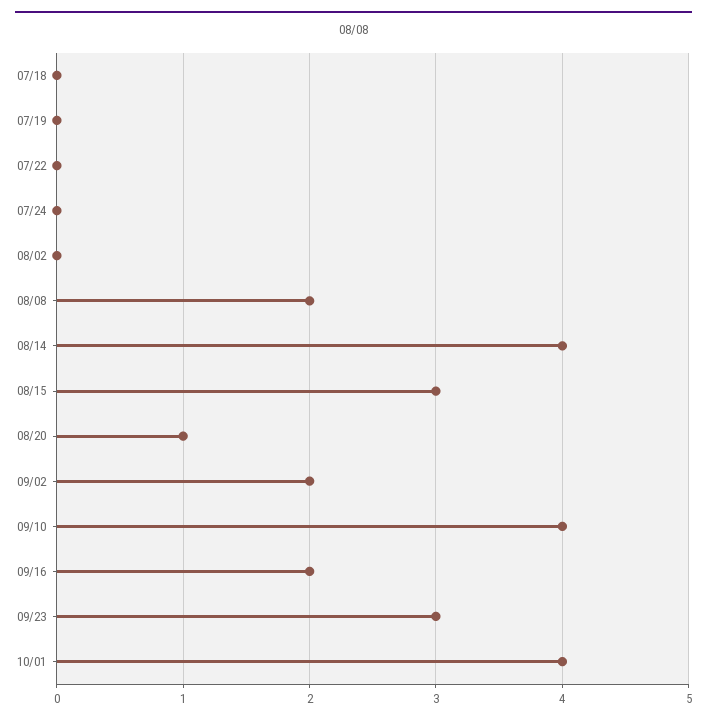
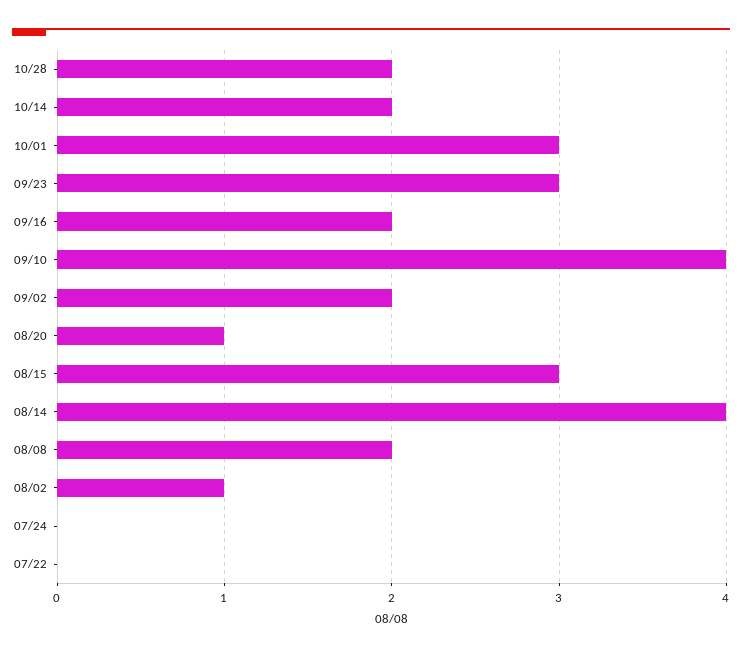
07/18: 0 -> none
07/19: 0 -> none
08/02: 0 -> 1
10/01: 4 -> 3
10/28: none -> 2
10/14: none -> 2

